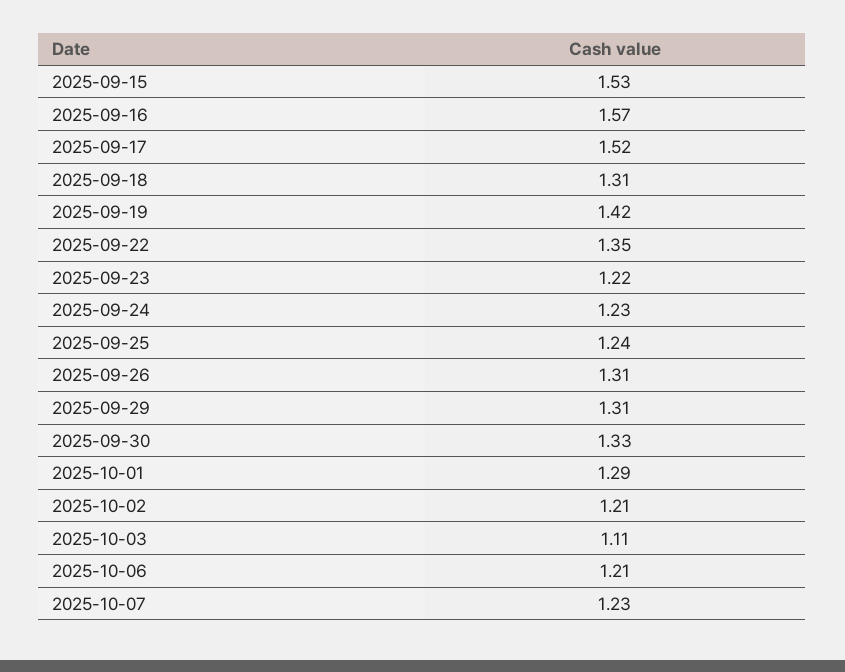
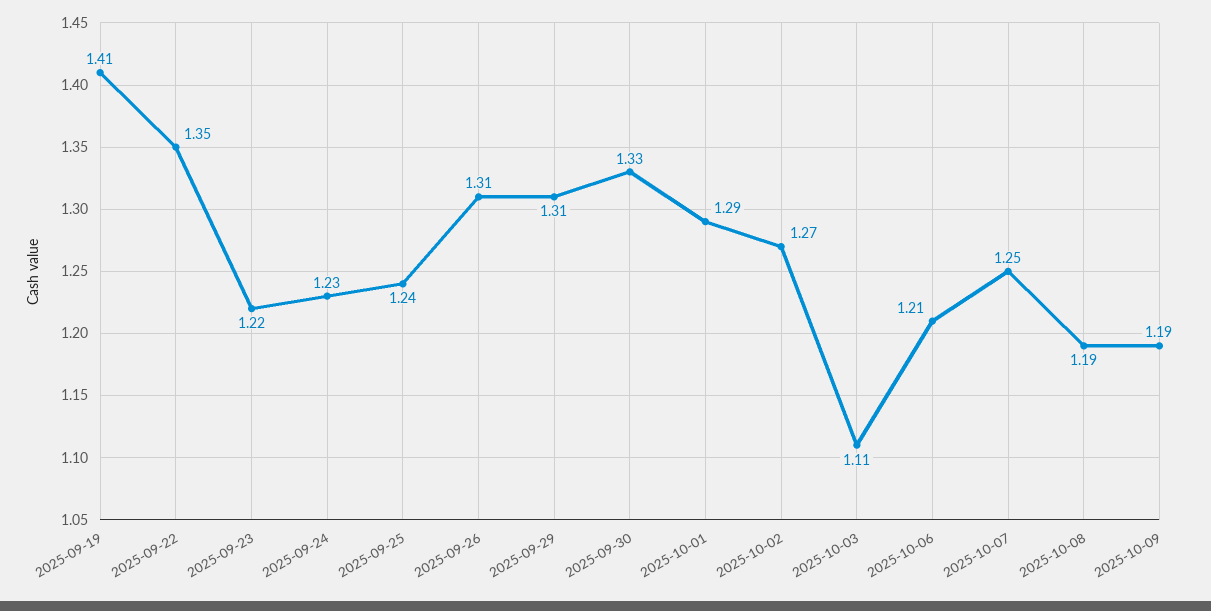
2025-09-15: 1.53 -> none
2025-09-16: 1.57 -> none
2025-09-17: 1.52 -> none
2025-09-18: 1.31 -> none
2025-09-19: 1.42 -> 1.41
2025-10-02: 1.21 -> 1.27
2025-10-07: 1.23 -> 1.25
2025-10-08: none -> 1.19
2025-10-09: none -> 1.19

